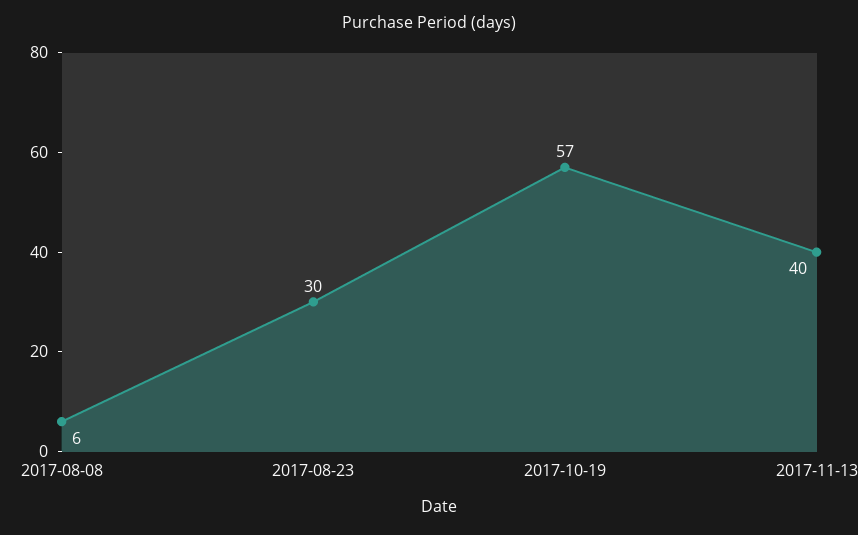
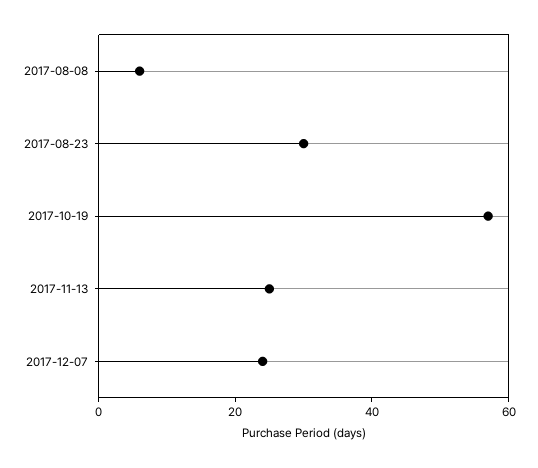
2017-11-13: 40 -> 25
2017-12-07: none -> 25

